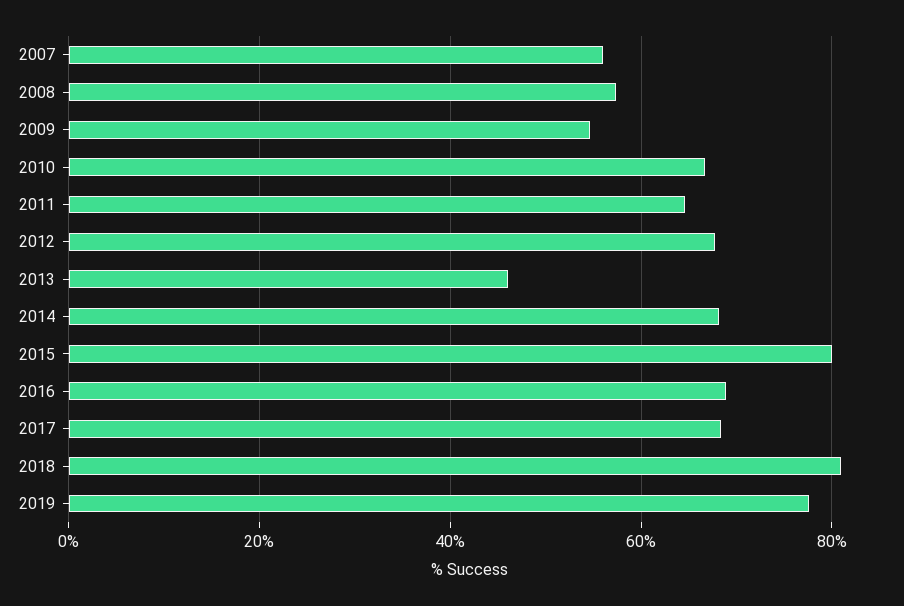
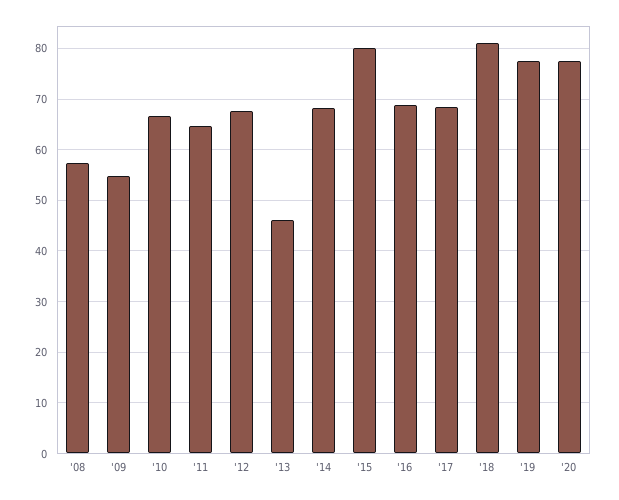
2007: 56 -> none
'20: none -> 78

